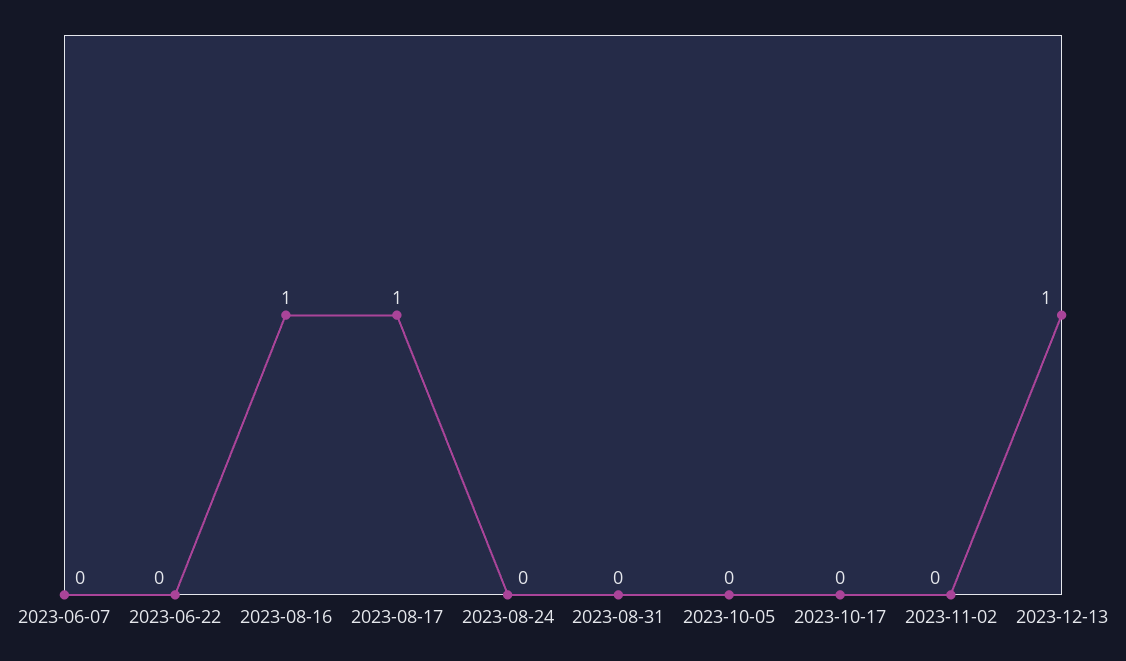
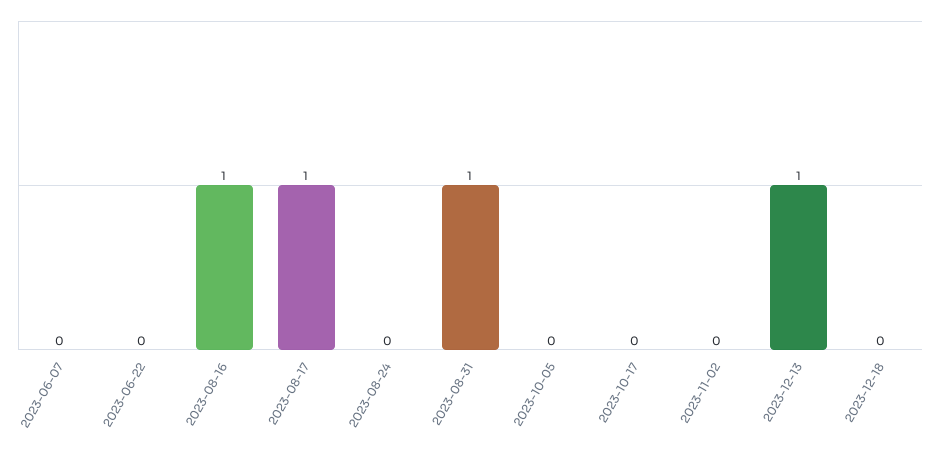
2023-08-31: 0 -> 1
2023-12-18: none -> 0

